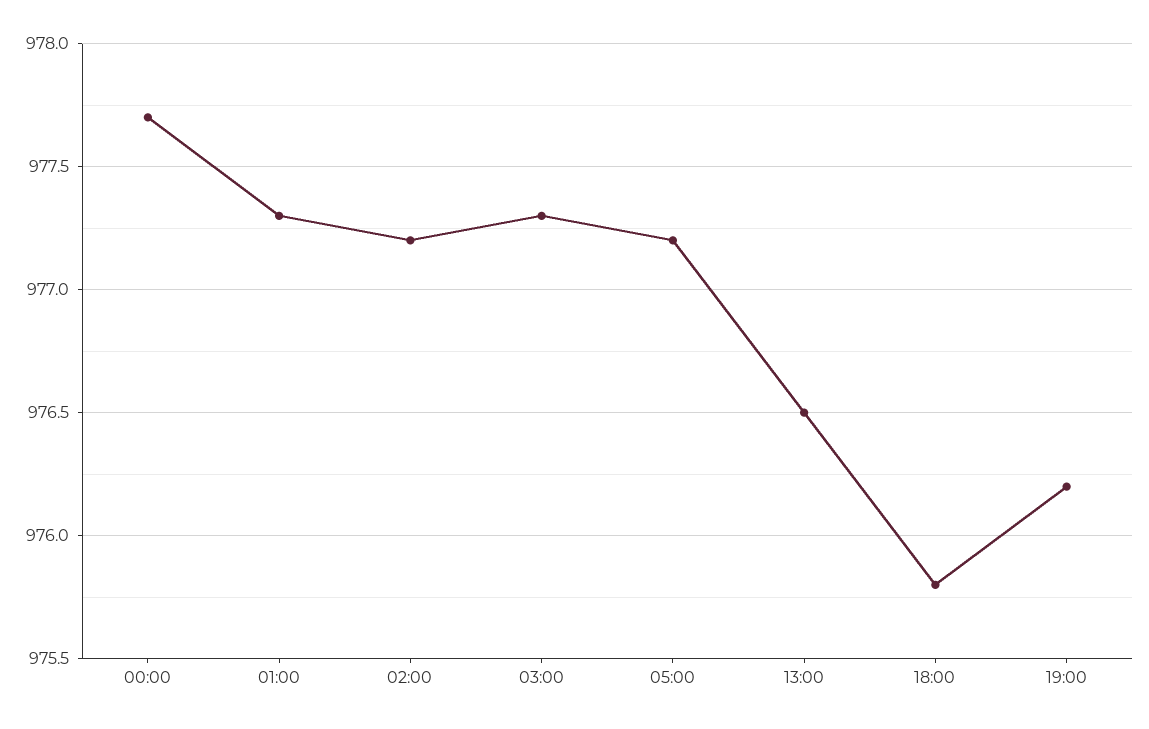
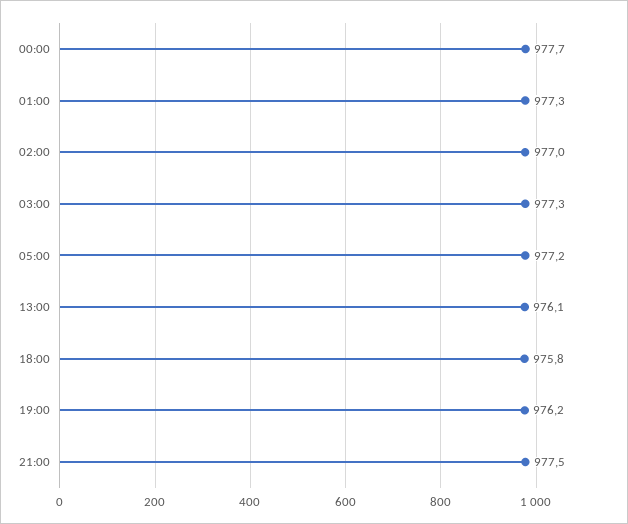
02:00: 977.2 -> 977
13:00: 976.5 -> 976.1
21:00: none -> 977.5

